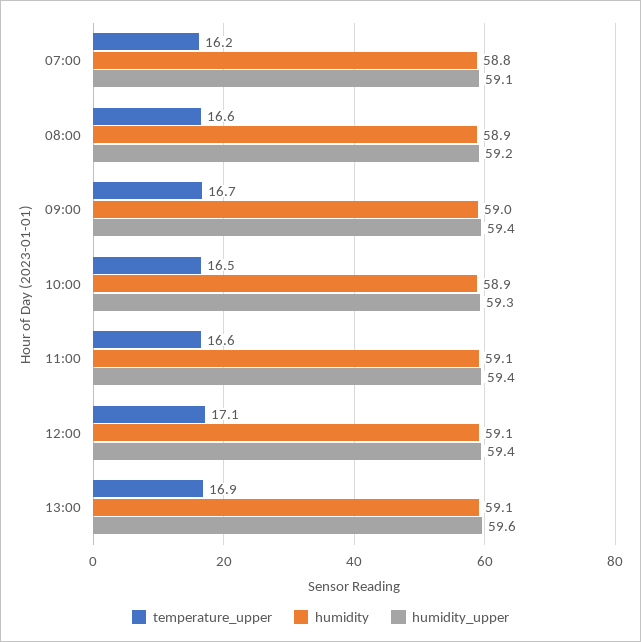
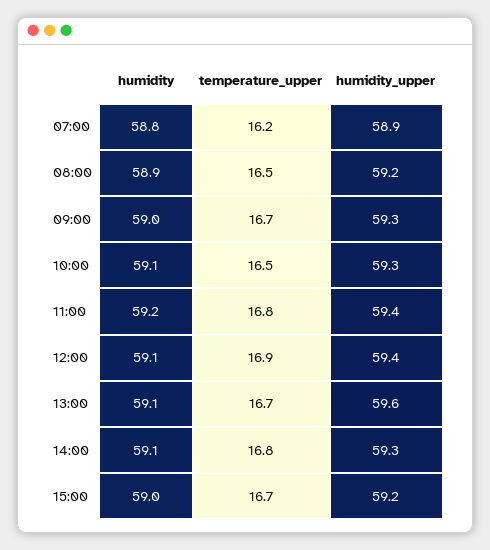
humidity_upper, 07:00: 59.1 -> 58.9
temperature_upper, 08:00: 16.6 -> 16.5
humidity_upper, 09:00: 59.4 -> 59.3
humidity, 10:00: 58.9 -> 59.1
temperature_upper, 11:00: 16.6 -> 16.8
humidity, 11:00: 59.1 -> 59.2
temperature_upper, 12:00: 17.1 -> 16.9
temperature_upper, 13:00: 16.9 -> 16.7
humidity, 14:00: none -> 59.1
temperature_upper, 14:00: none -> 16.8
humidity_upper, 14:00: none -> 59.3
humidity, 15:00: none -> 59
temperature_upper, 15:00: none -> 16.7
humidity_upper, 15:00: none -> 59.2

